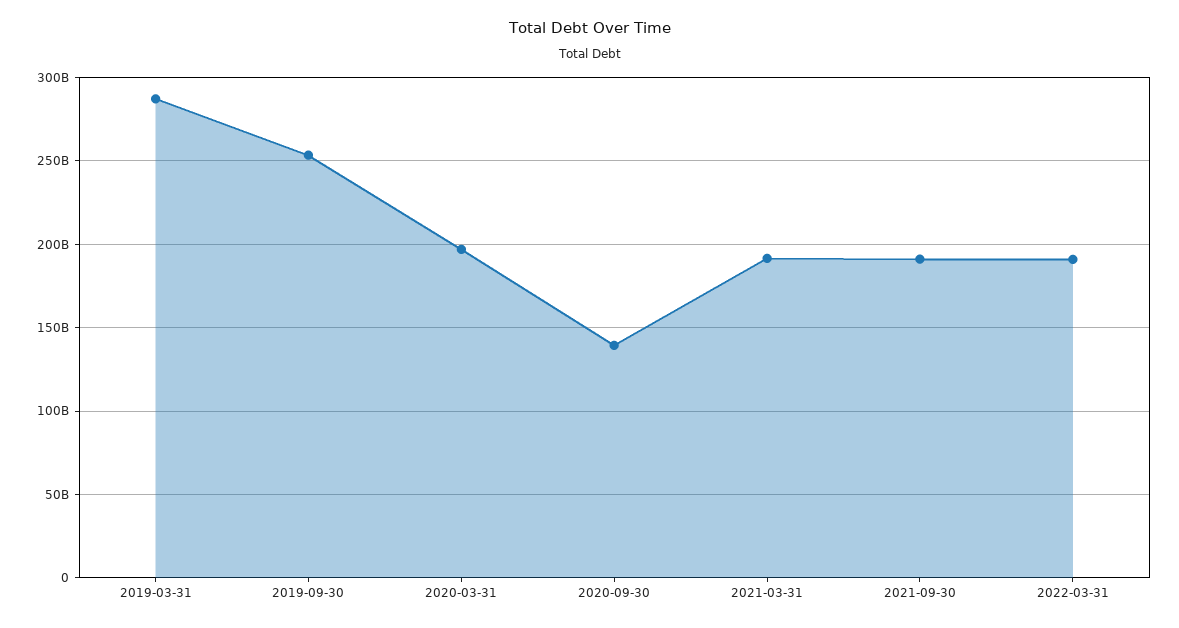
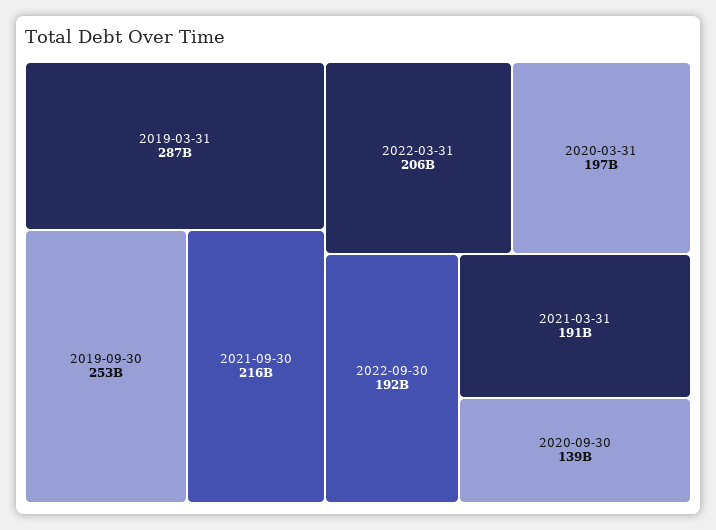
2021-09-30: 190000000000 -> 216000000000
2022-03-31: 190000000000 -> 206000000000
2022-09-30: none -> 192000000000

